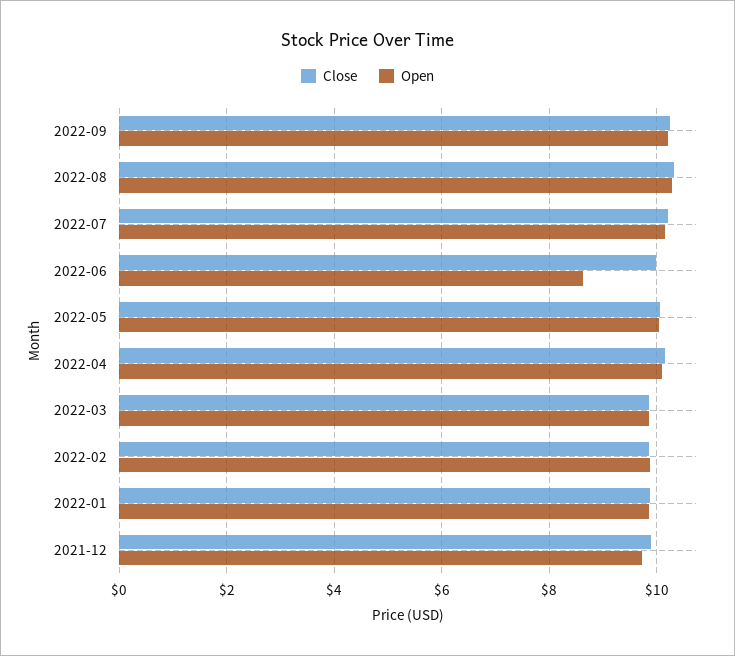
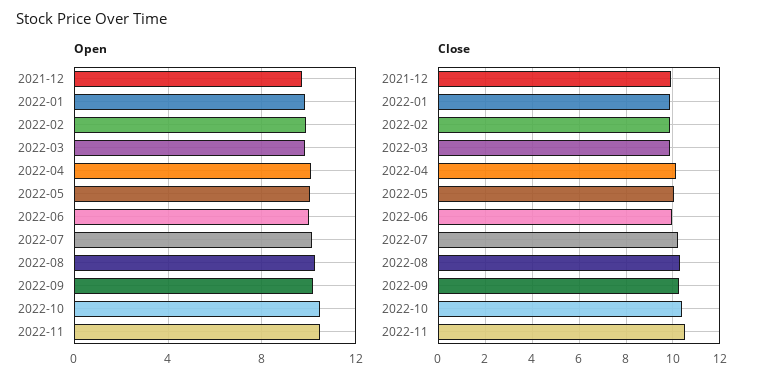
Open, 2022-06: 8.6 -> 10
Open, 2022-10: none -> 10.5
Open, 2022-11: none -> 10.5
Close, 2022-10: none -> 10.5
Close, 2022-11: none -> 10.5

